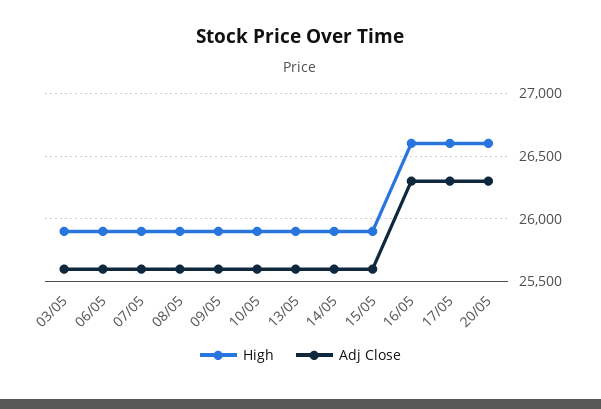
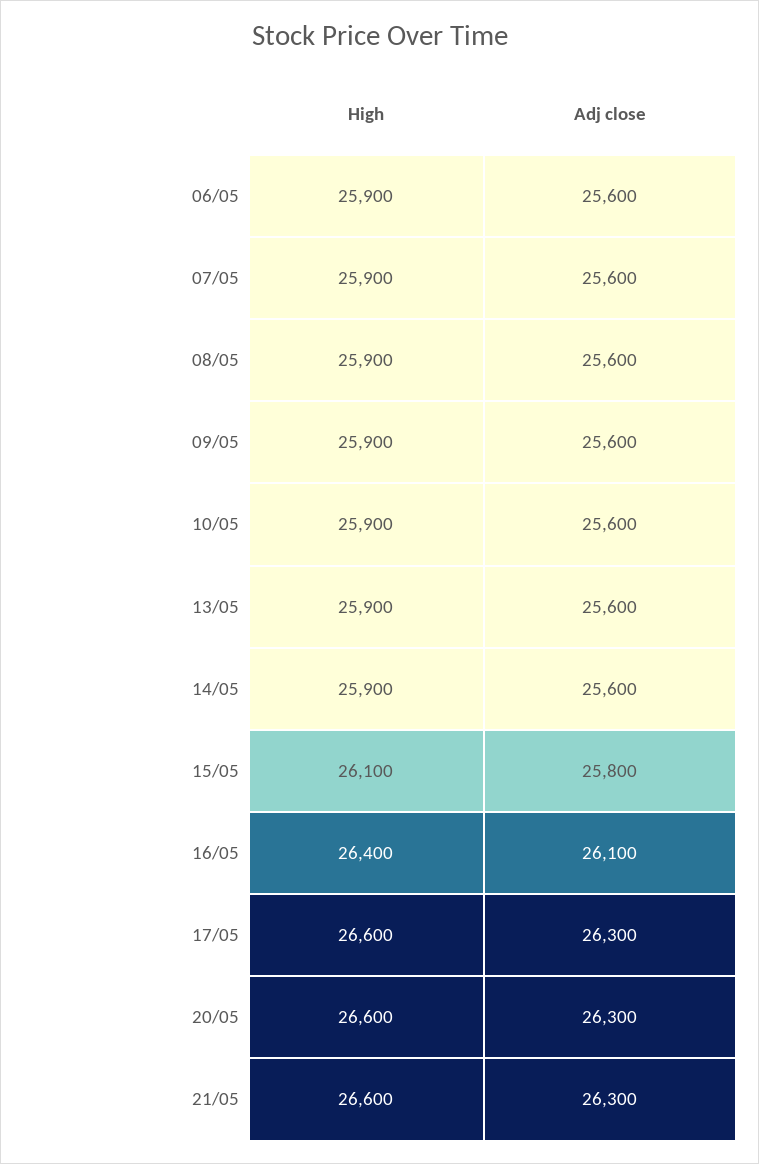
High, 03/05: 25900 -> none
Adj Close, 03/05: 25600 -> none
High, 15/05: 25900 -> 26100
Adj Close, 15/05: 25600 -> 25800
High, 16/05: 26600 -> 26400
Adj Close, 16/05: 26300 -> 26100
High, 21/05: none -> 26600
Adj Close, 21/05: none -> 26300

